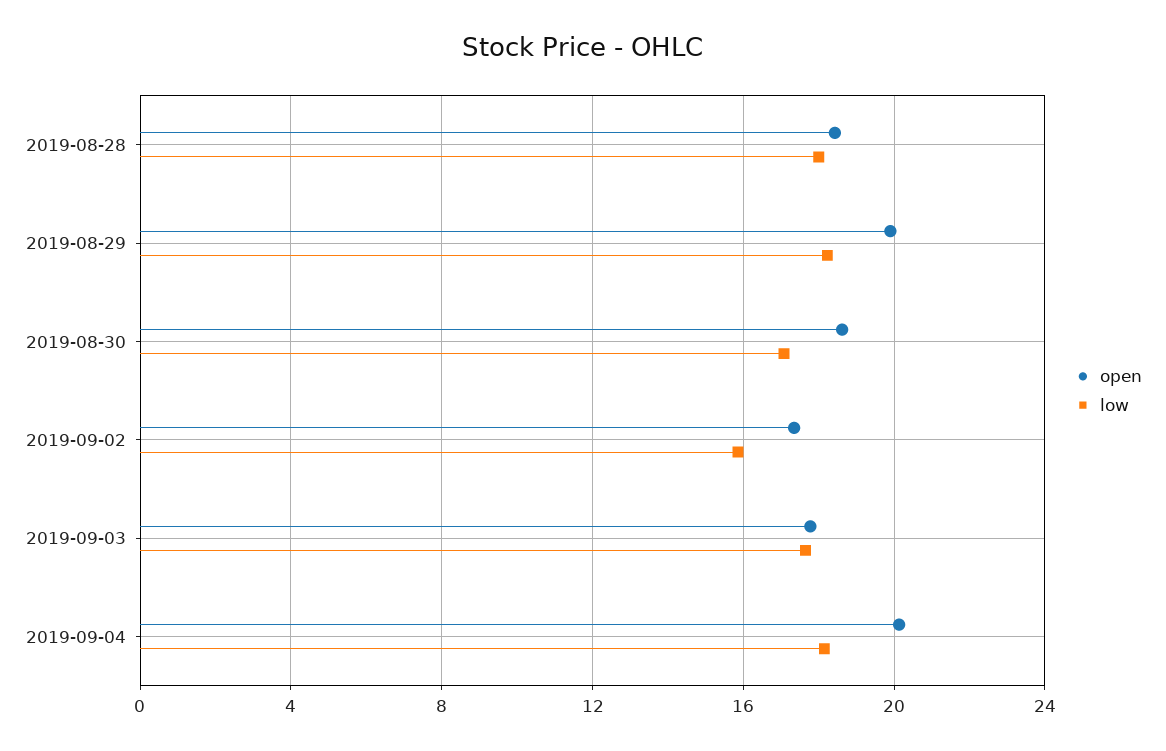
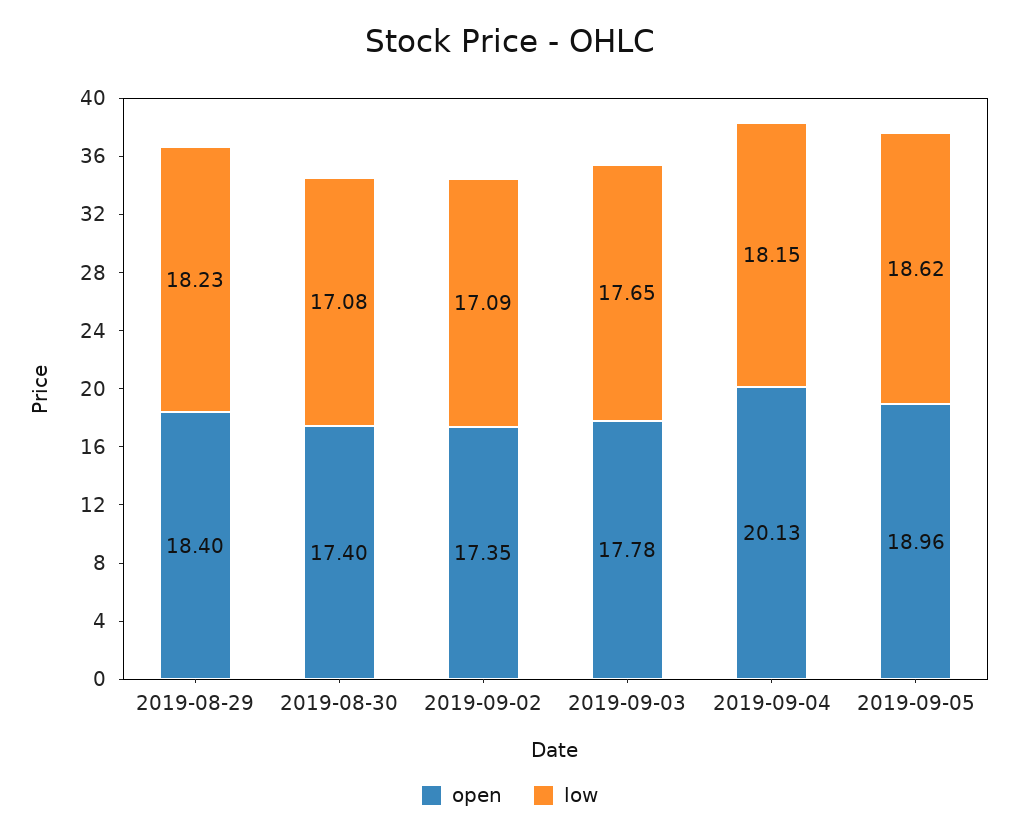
open, 2019-08-28: 18.5 -> none
low, 2019-08-28: 18 -> none
open, 2019-08-29: 20 -> 18.4
open, 2019-08-30: 18.5 -> 17.4
low, 2019-09-02: 16 -> 17.09
open, 2019-09-05: none -> 18.96
low, 2019-09-05: none -> 18.62

